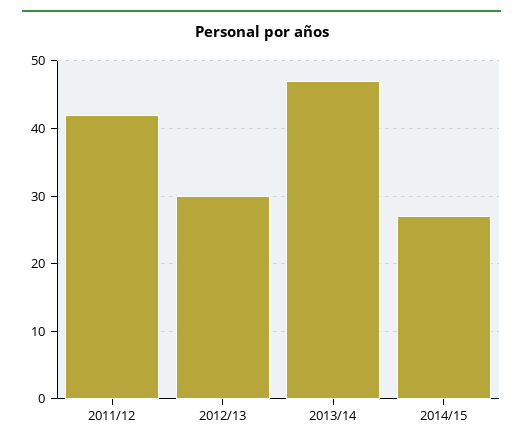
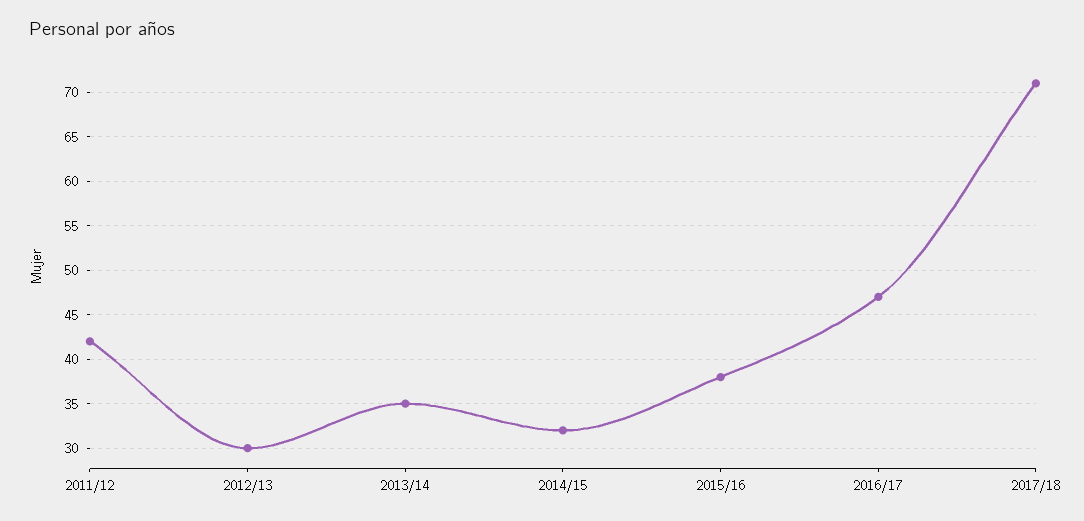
2013/14: 47 -> 35
2014/15: 27 -> 32
2015/16: none -> 38
2016/17: none -> 47
2017/18: none -> 71

